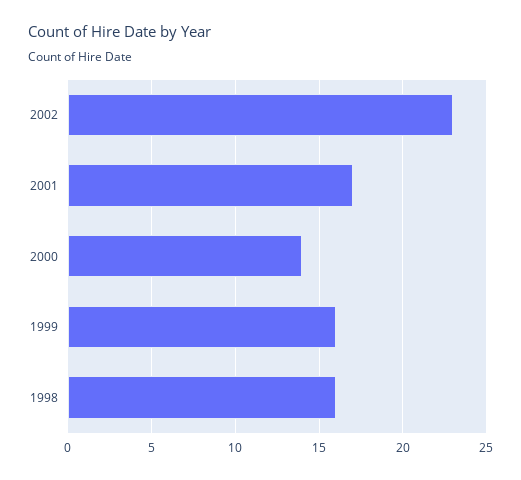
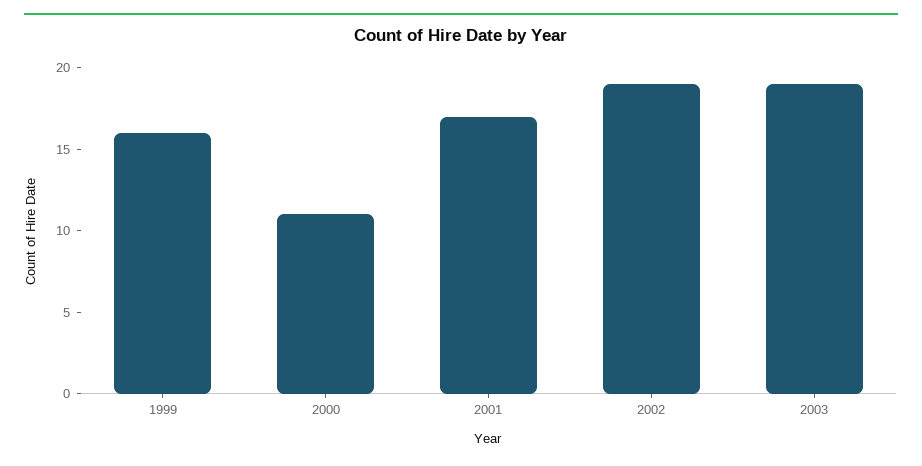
2002: 23 -> 19
2000: 14 -> 11
1998: 16 -> none
2003: none -> 19

